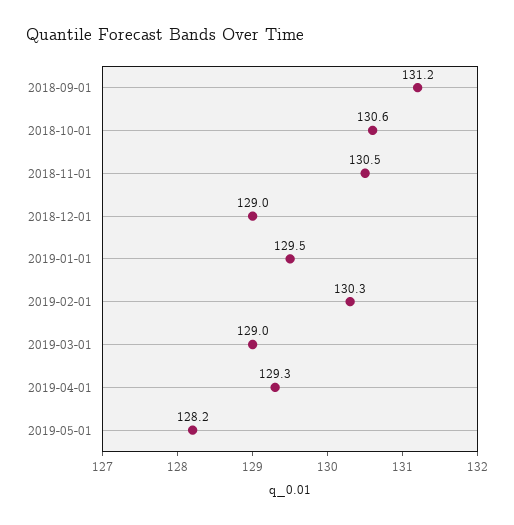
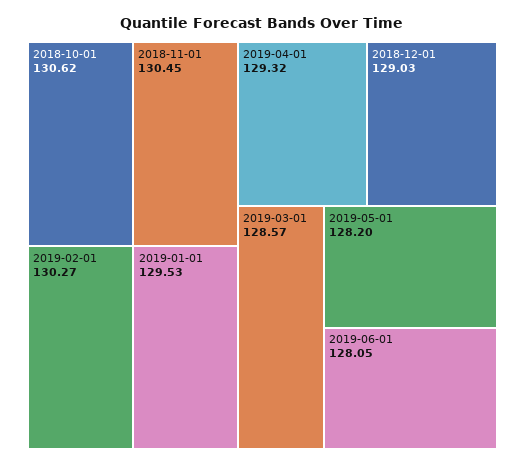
2018-09-01: 131.2 -> none
2019-03-01: 129 -> 128.57
2019-06-01: none -> 128.05

